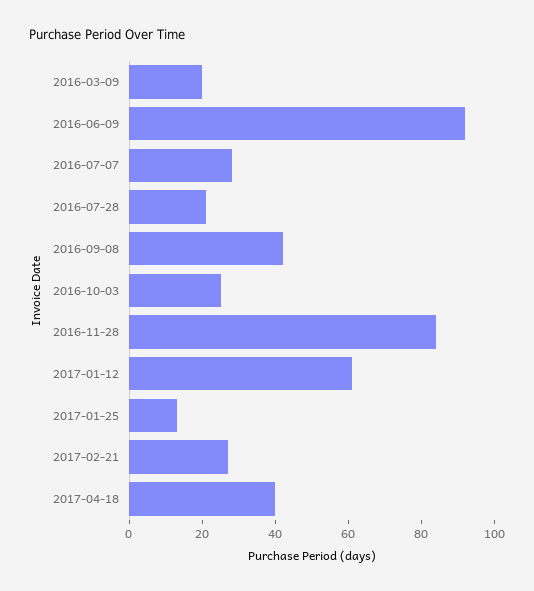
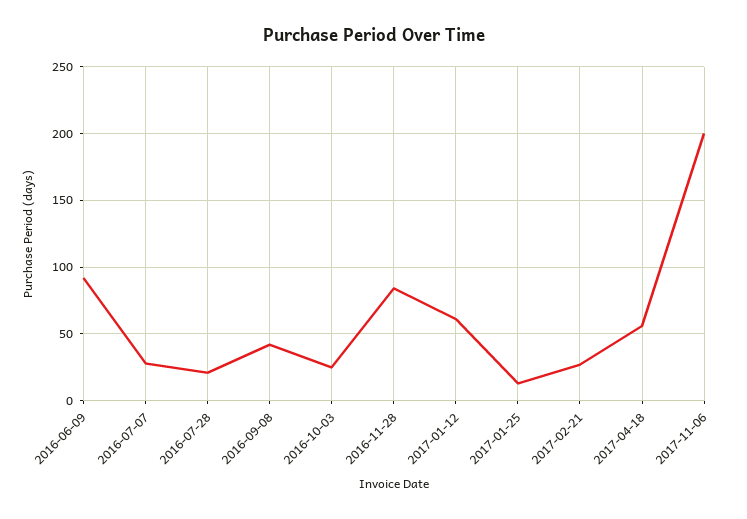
2016-03-09: 20 -> none
2017-04-18: 40 -> 55
2017-11-06: none -> 200

